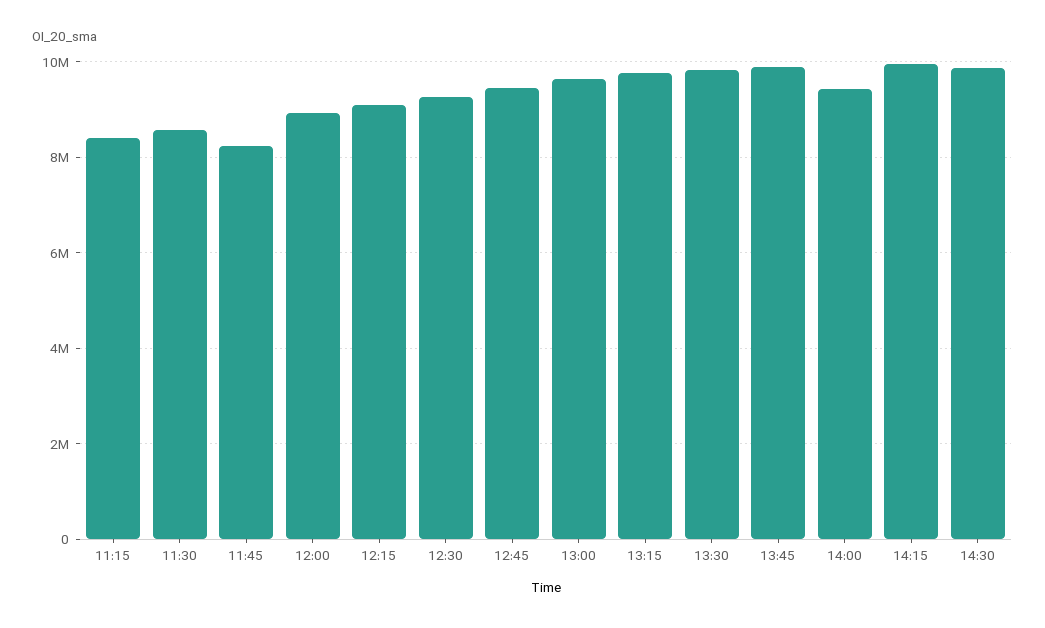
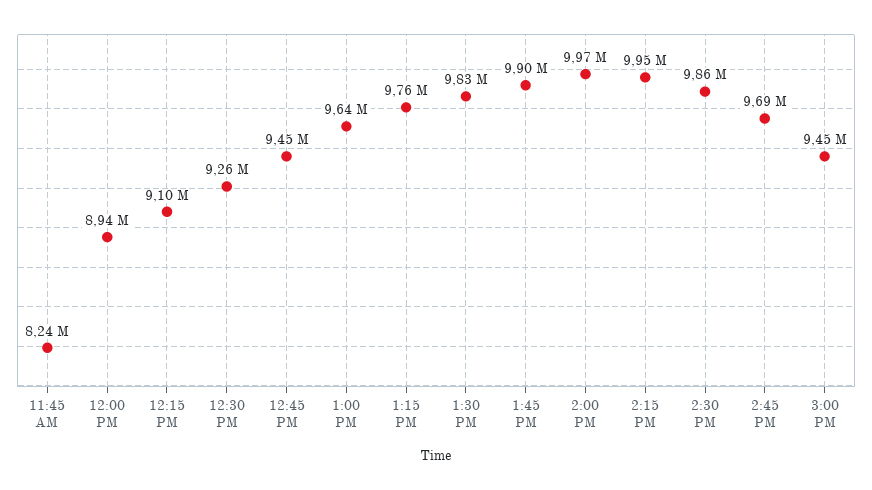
11:15: 8400000 -> none
11:30: 8600000 -> none
14:00: 9400000 -> 9970000
2:45 PM: none -> 9690000
3:00 PM: none -> 9450000

